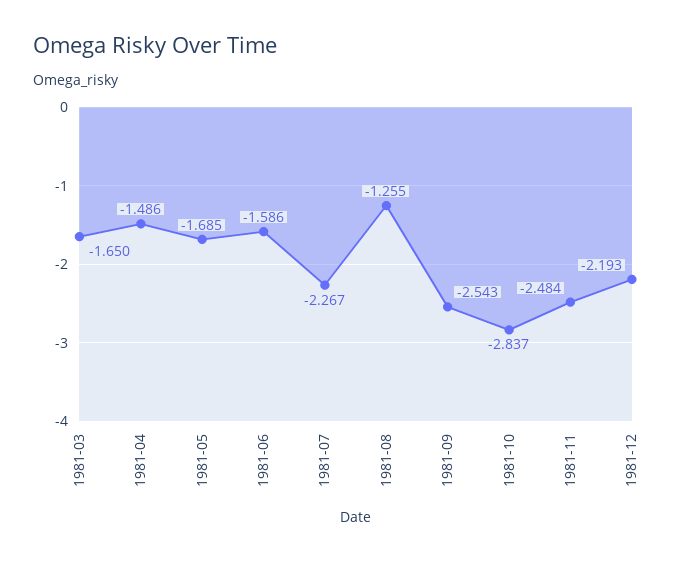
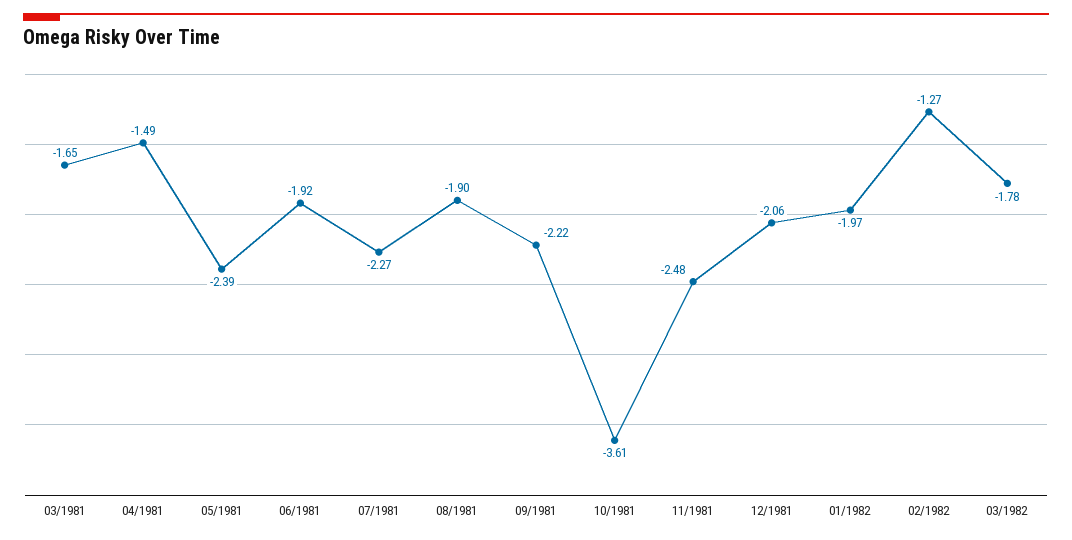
1981-05: -1.685 -> -2.39
1981-06: -1.586 -> -1.92
1981-08: -1.255 -> -1.9
1981-09: -2.543 -> -2.22
1981-10: -2.837 -> -3.61
1981-12: -2.193 -> -2.06
01/1982: none -> -1.97
02/1982: none -> -1.27
03/1982: none -> -1.78

